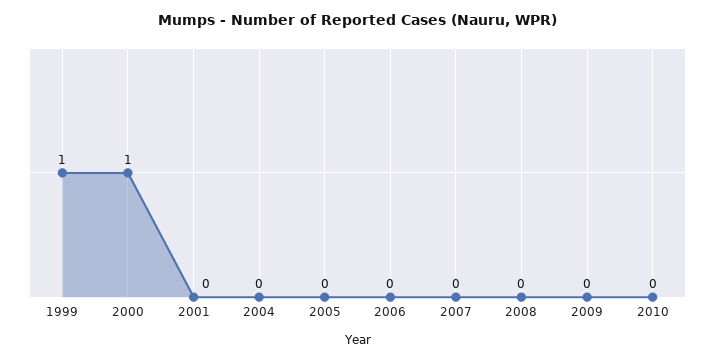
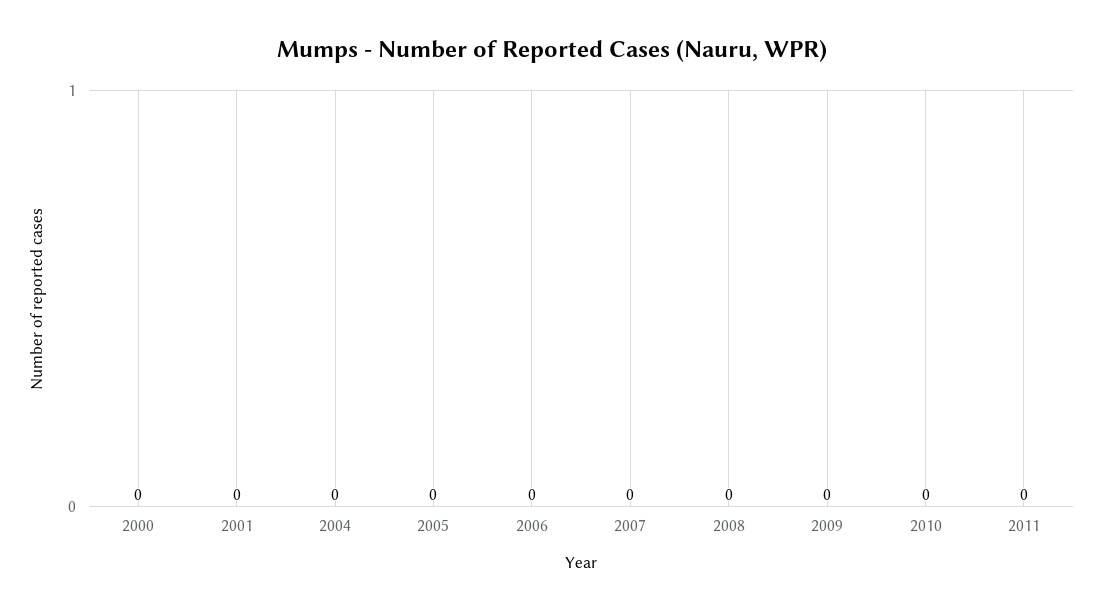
1999: 1 -> none
2000: 1 -> 0
2011: none -> 0

